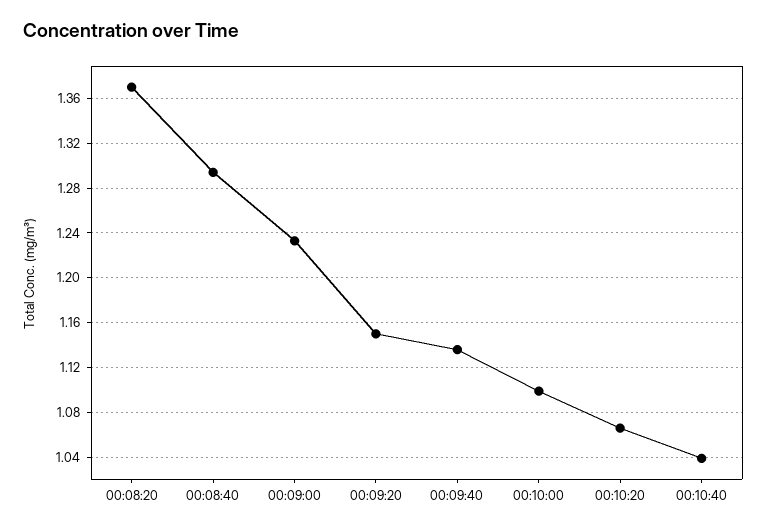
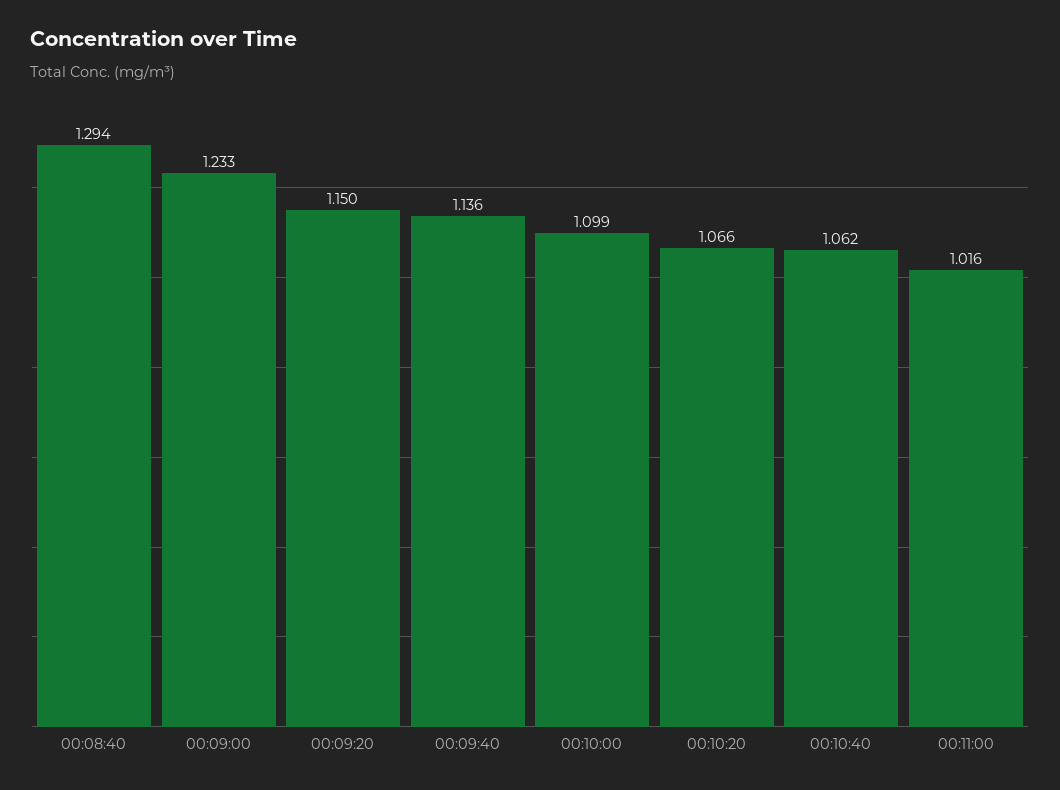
00:08:20: 1.37 -> none
00:10:40: 1.04 -> 1.062
00:11:00: none -> 1.016

